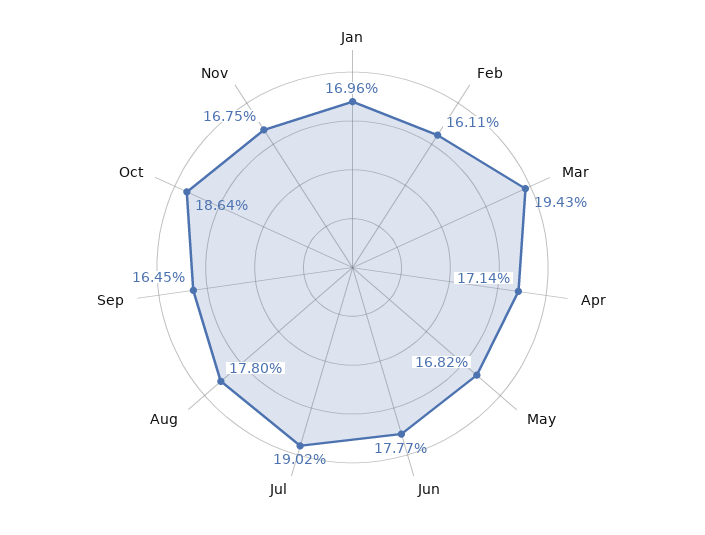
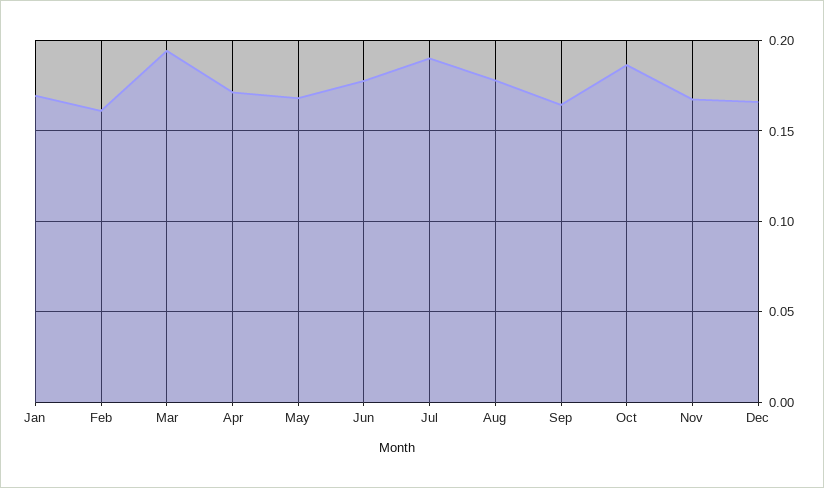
Dec: none -> 0.165

